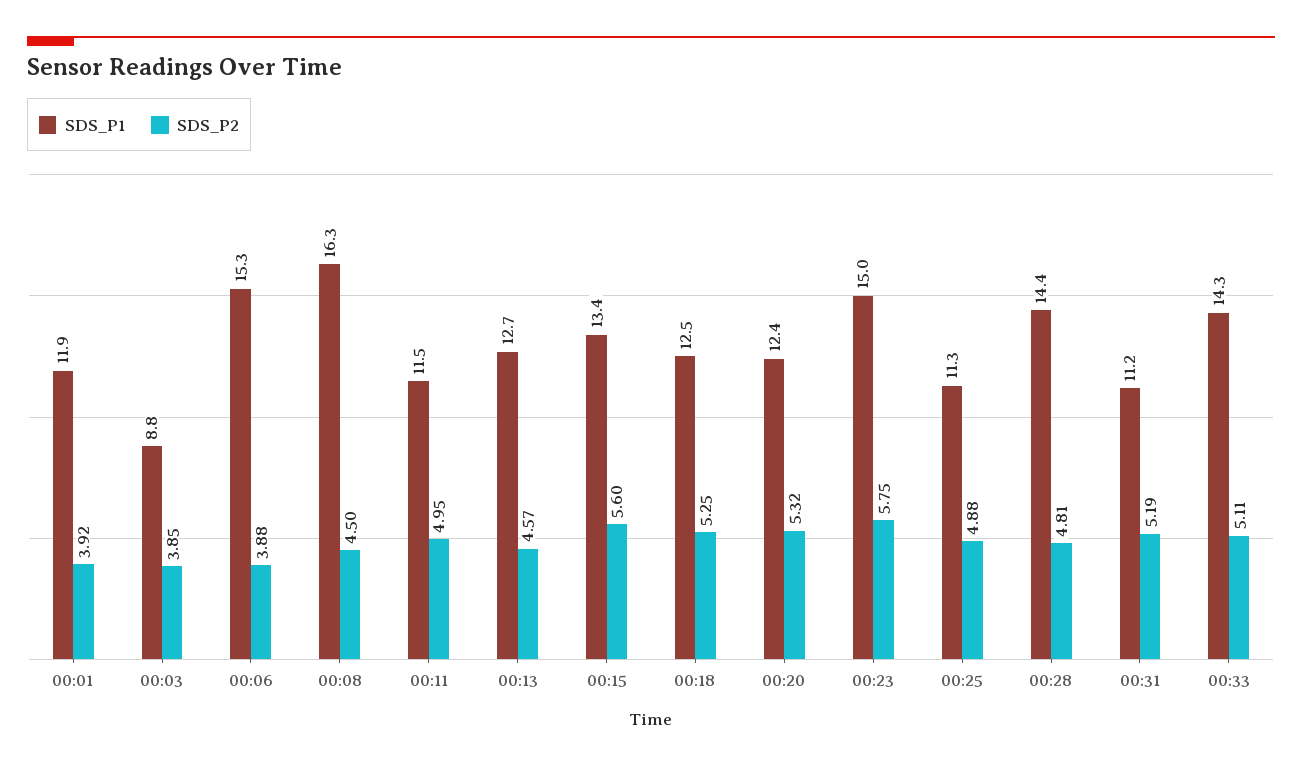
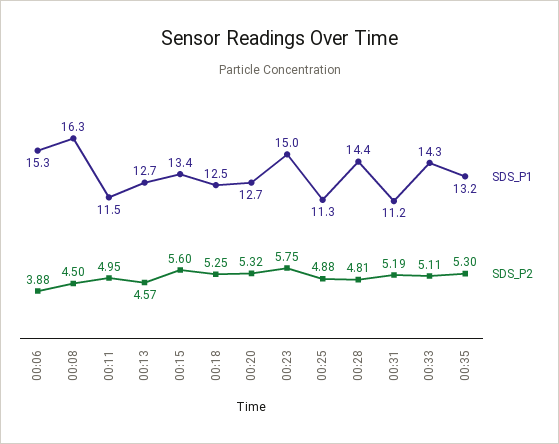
SDS_P1, 00:01: 11.9 -> none
SDS_P2, 00:01: 3.92 -> none
SDS_P1, 00:03: 8.8 -> none
SDS_P2, 00:03: 3.85 -> none
SDS_P1, 00:20: 12.4 -> 12.7
SDS_P1, 00:35: none -> 13.2
SDS_P2, 00:35: none -> 5.3

